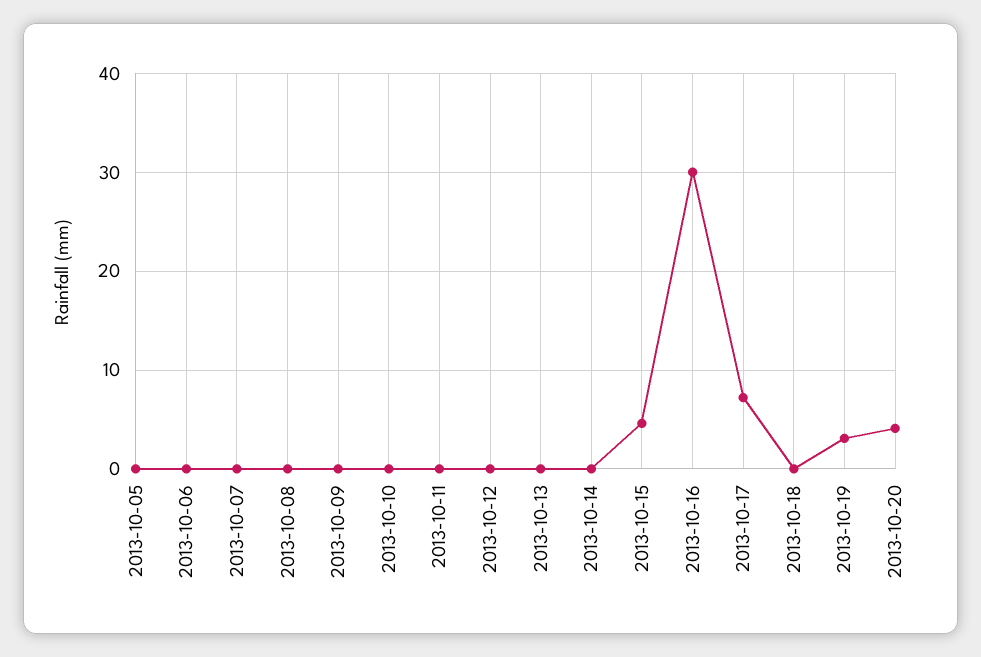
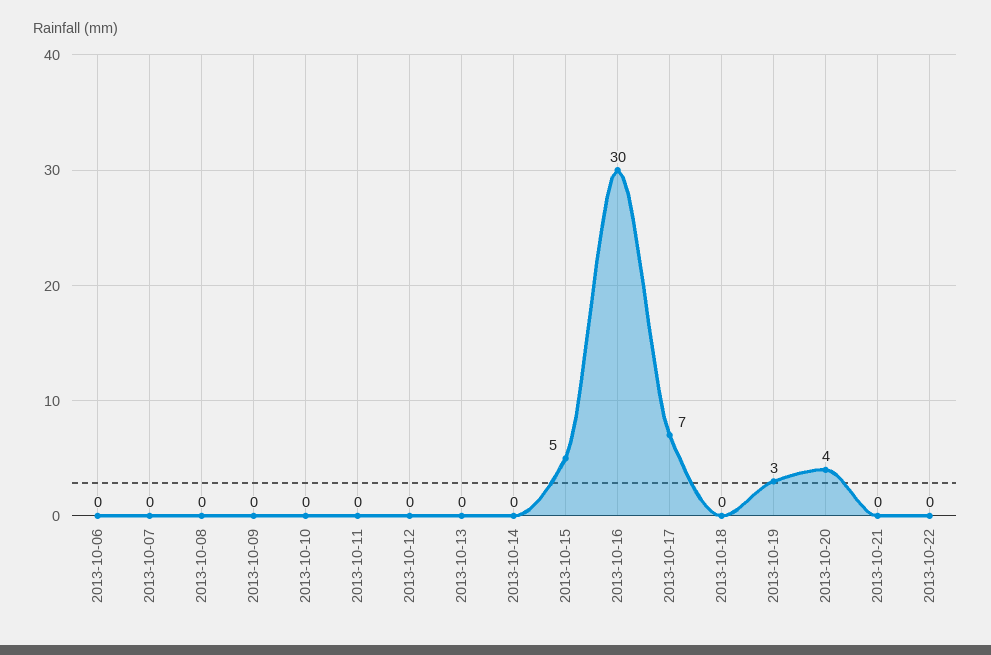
2013-10-05: 0 -> none
2013-10-21: none -> 0
2013-10-22: none -> 0

